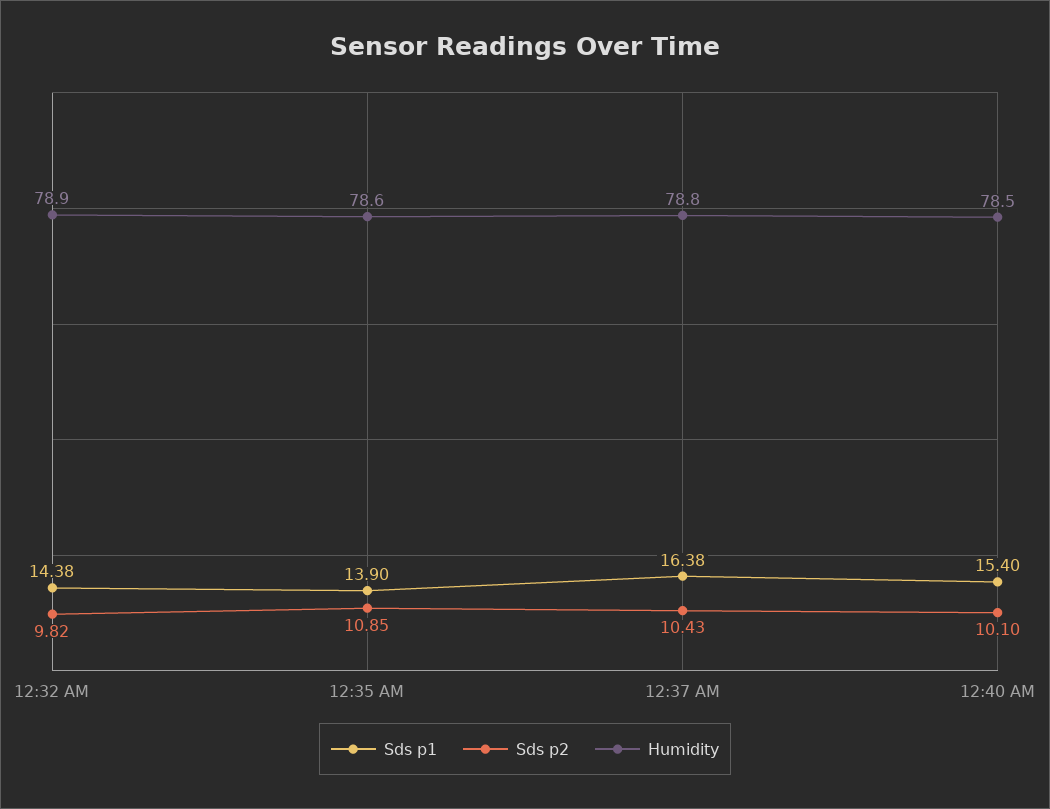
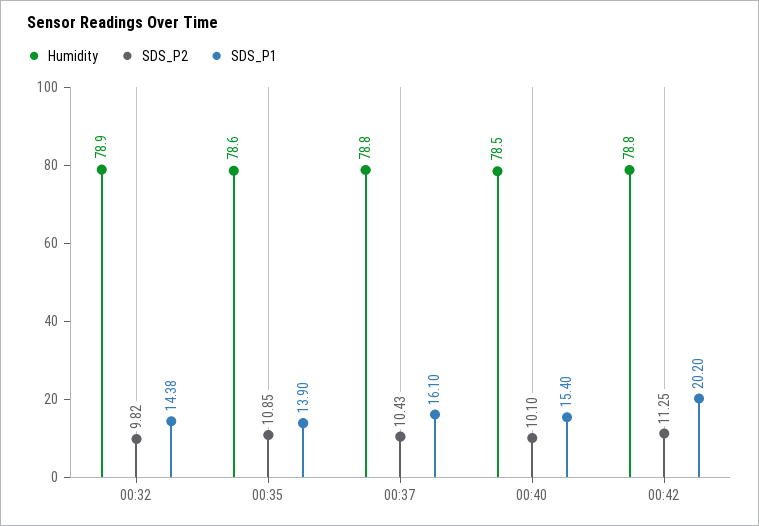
Sds p1, 12:37 AM: 16.38 -> 16.1
Humidity, 00:42: none -> 78.8
Sds p2, 00:42: none -> 11.25
Sds p1, 00:42: none -> 20.2

